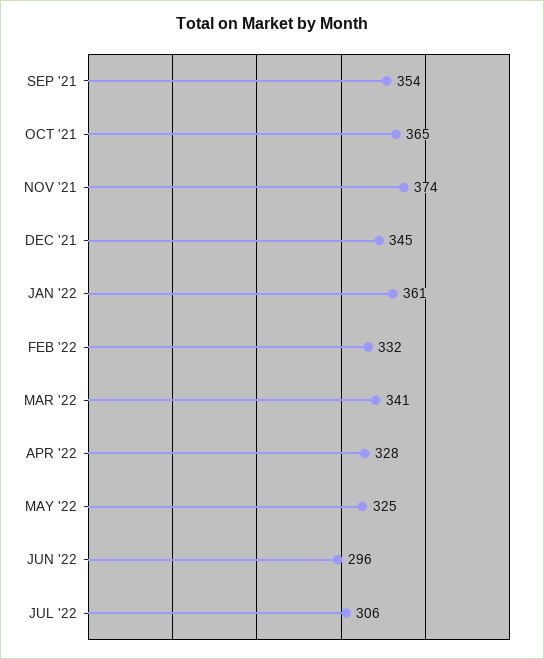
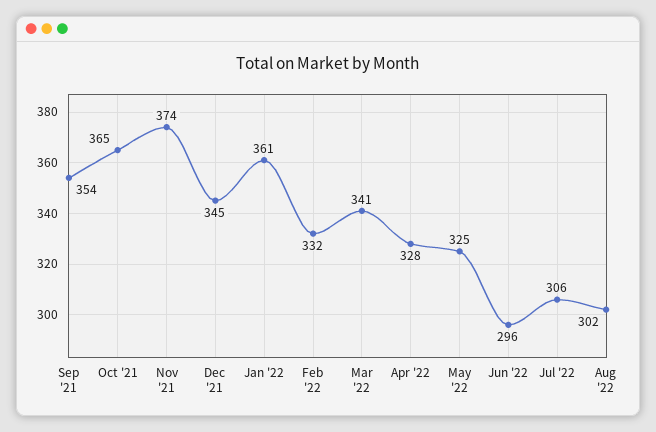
Aug '22: none -> 302

